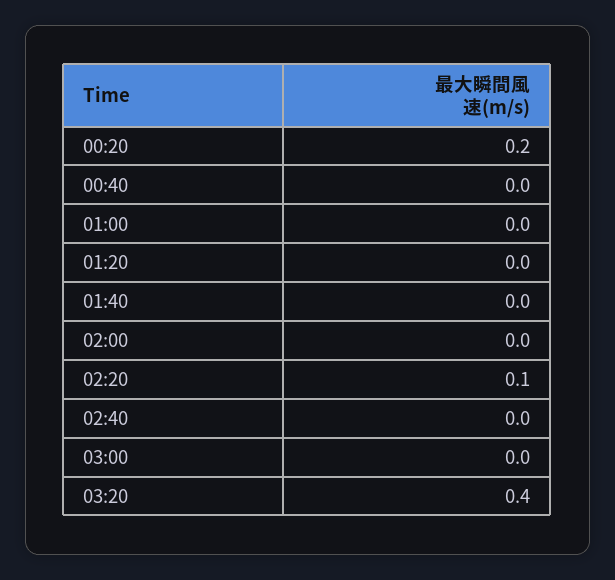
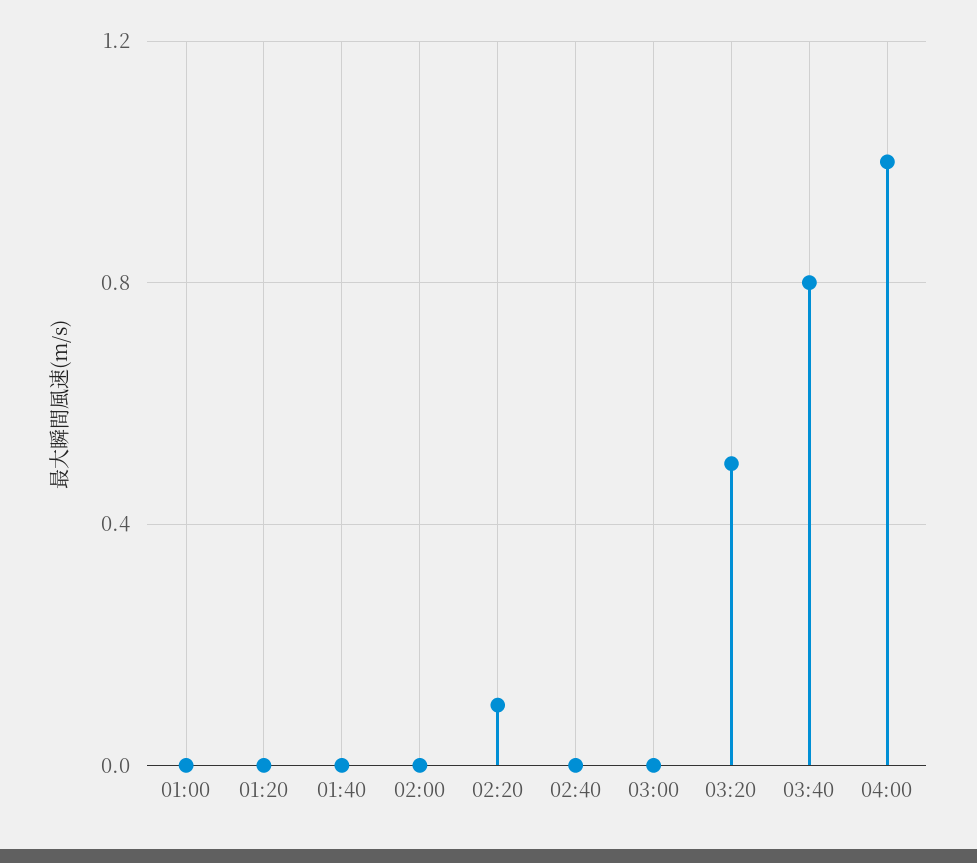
00:20: 0.2 -> none
00:40: 0 -> none
03:20: 0.4 -> 0.5
03:40: none -> 0.8
04:00: none -> 1

